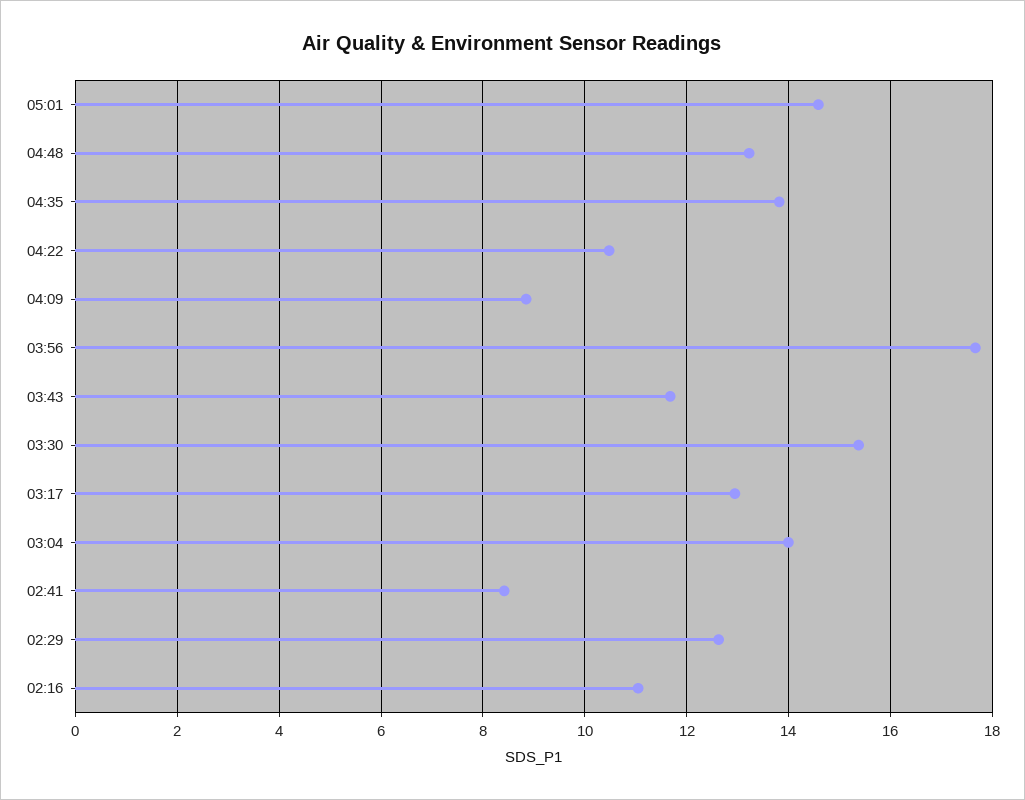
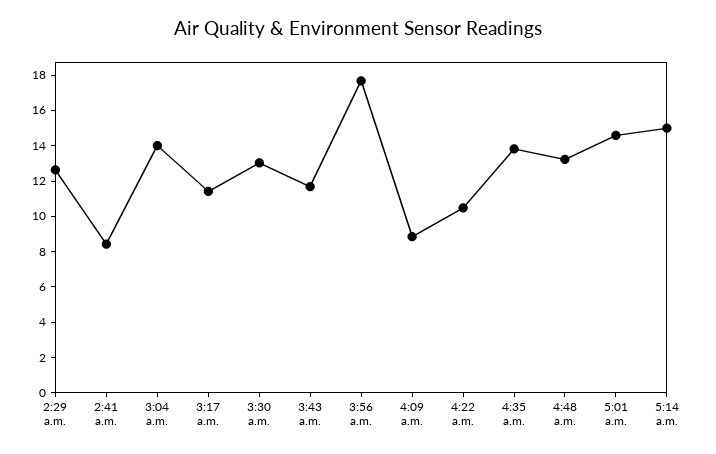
03:30: 15.4 -> 13
03:17: 13 -> 11.5
02:16: 11 -> none
5:14 a.m.: none -> 15

